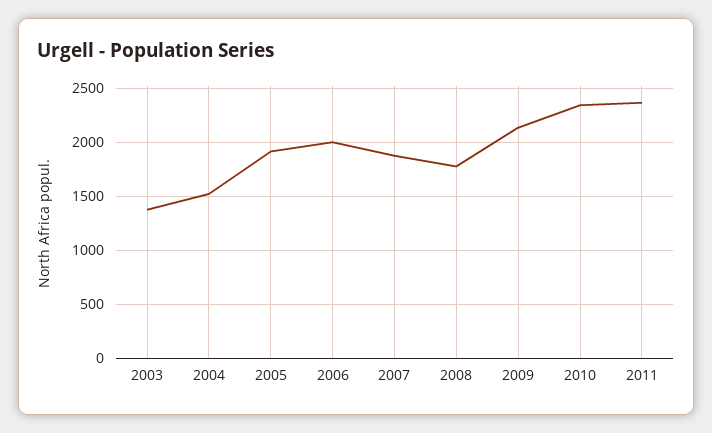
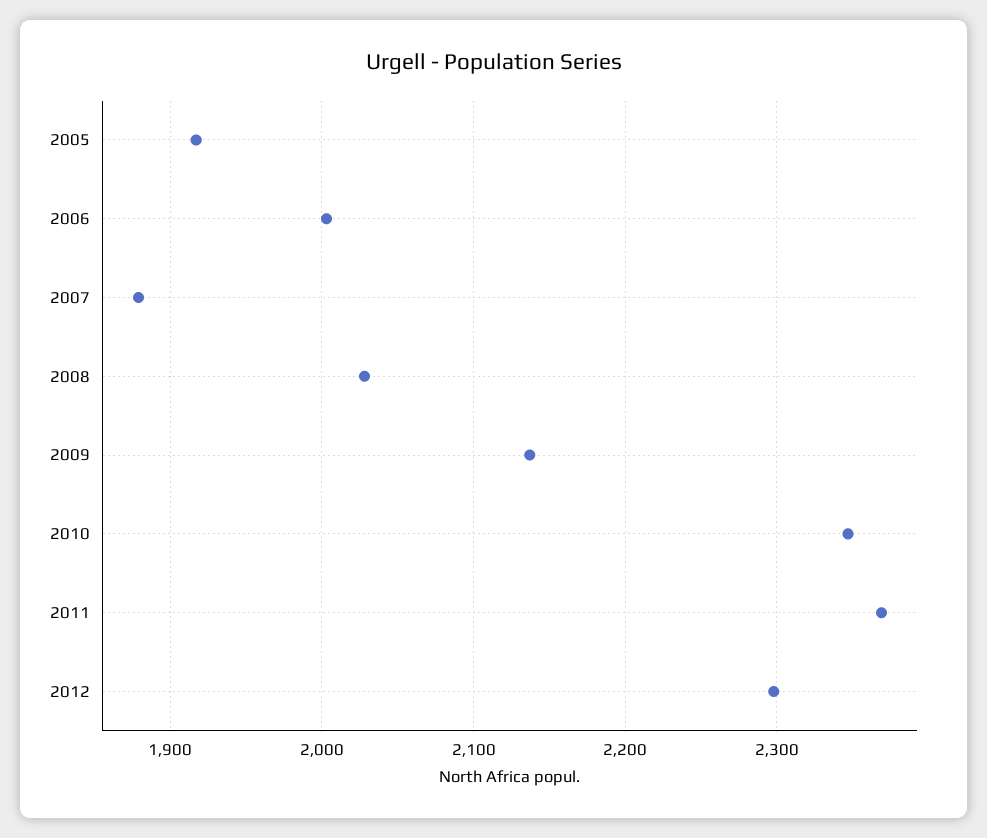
2003: 1400 -> none
2004: 1500 -> none
2008: 1800 -> 2030
2012: none -> 2300

